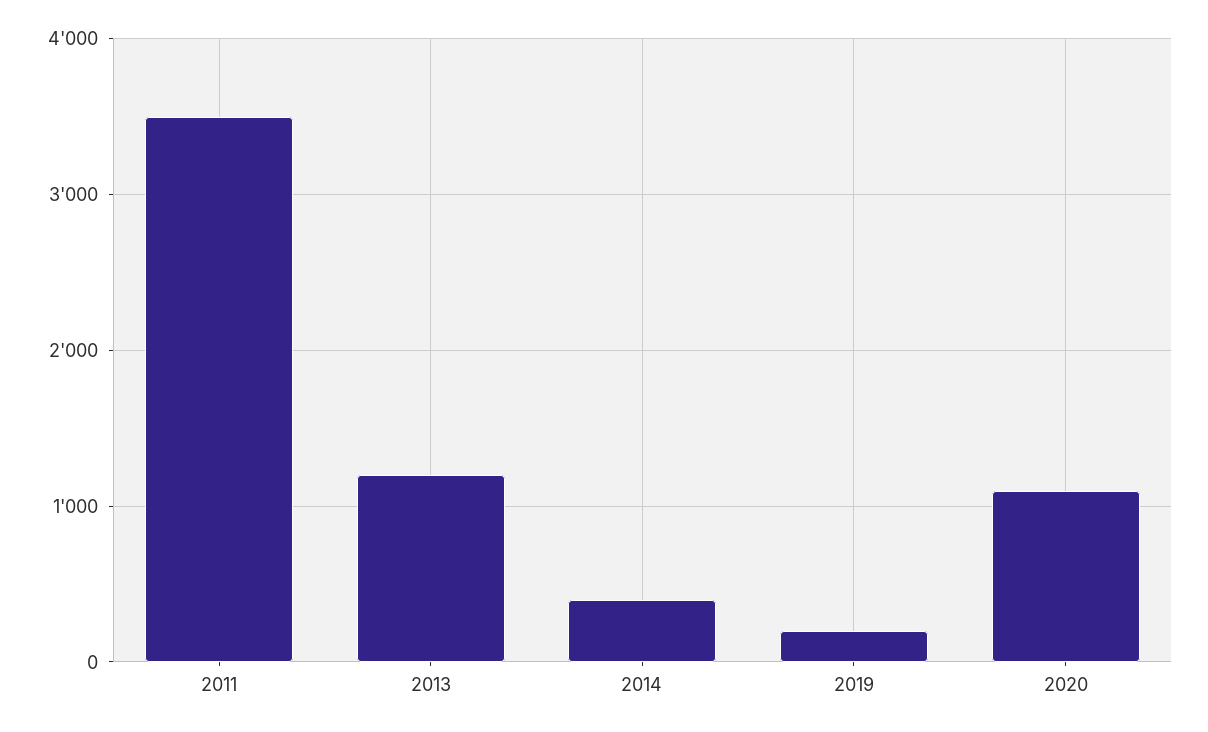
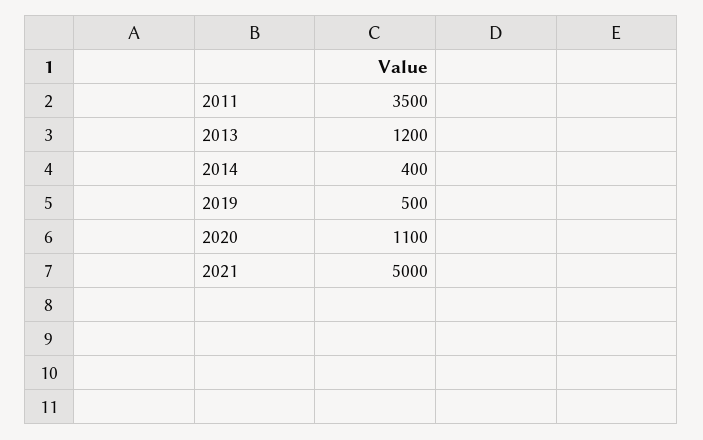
2019: 200 -> 500
2021: none -> 5000

